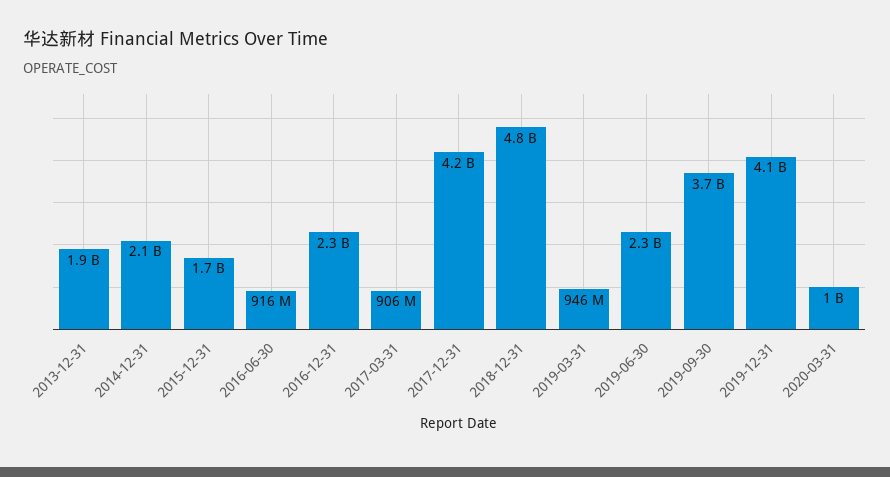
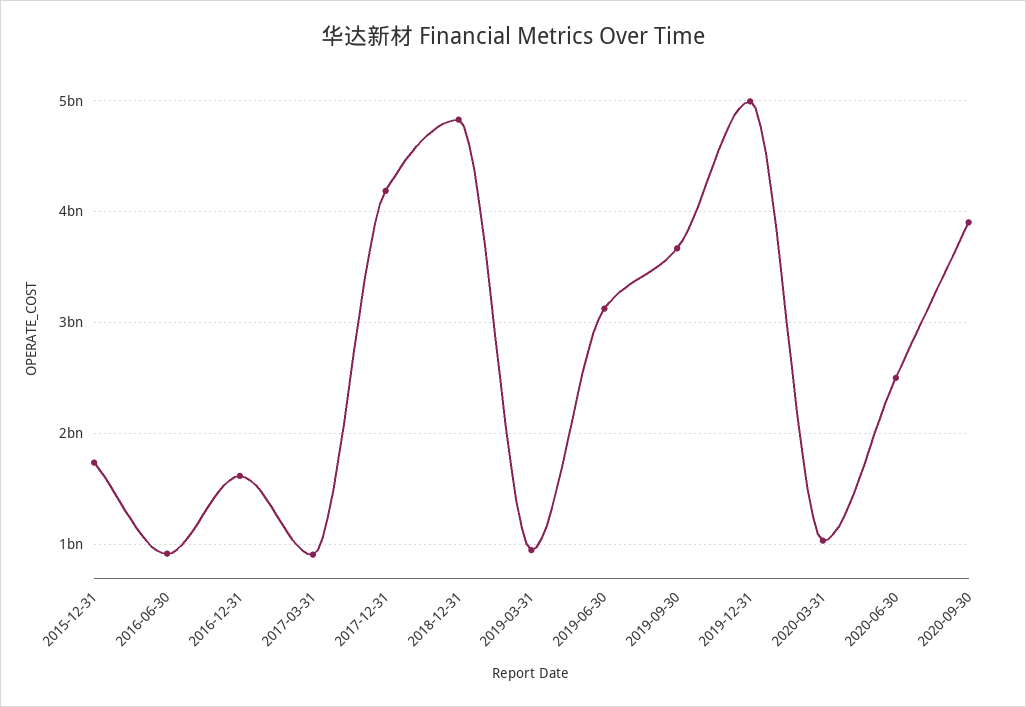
2013-12-31: 1900000000 -> none
2014-12-31: 2100000000 -> none
2016-12-31: 2300000000 -> 1600000000
2019-06-30: 2300000000 -> 3100000000
2019-12-31: 4100000000 -> 5000000000
2020-06-30: none -> 2500000000
2020-09-30: none -> 3900000000

